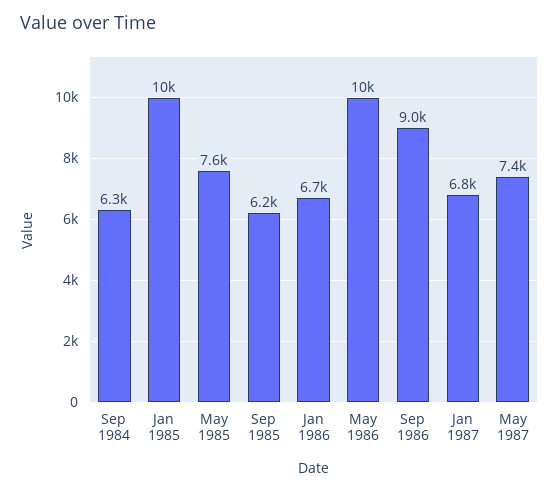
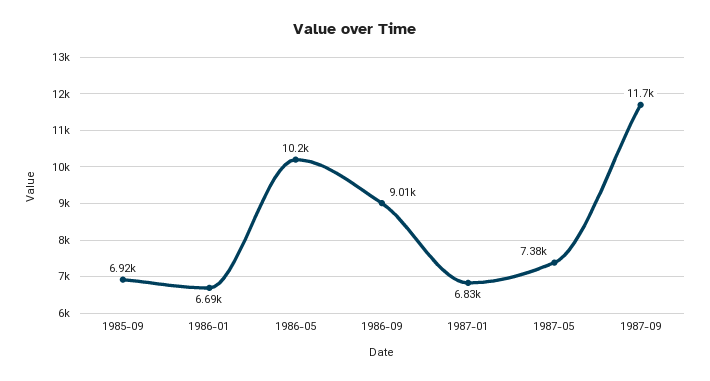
Sep 1984: 6300 -> none
Jan 1985: 10000 -> none
May 1985: 7600 -> none
Sep 1985: 6200 -> 6920
1987-09: none -> 11700

